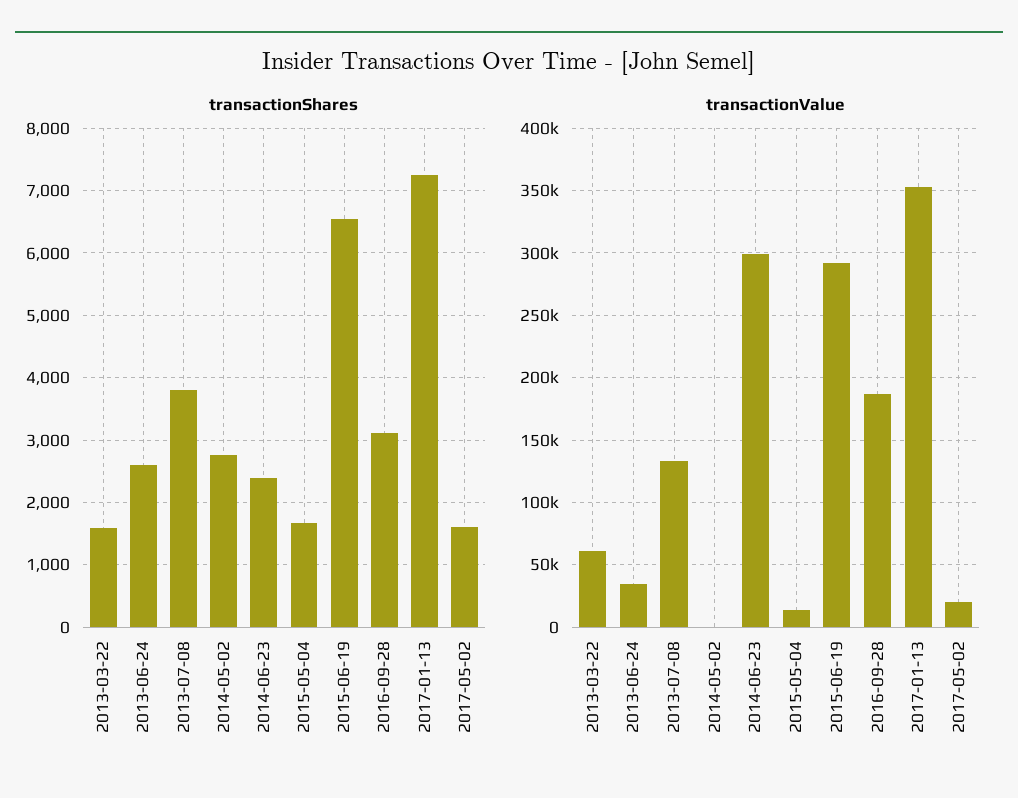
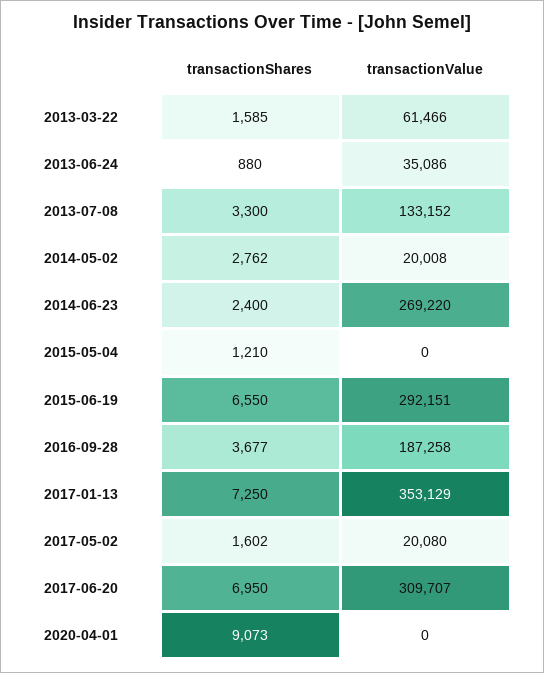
transactionShares, 2013-06-24: 2600 -> 880
transactionShares, 2013-07-08: 3800 -> 3300
transactionShares, 2015-05-04: 1700 -> 1210
transactionShares, 2016-09-28: 3100 -> 3677
transactionValue, 2014-05-02: 0 -> 20008
transactionValue, 2014-06-23: 300000 -> 269220
transactionValue, 2015-05-04: 15000 -> 0
transactionShares, 2017-06-20: none -> 6950
transactionValue, 2017-06-20: none -> 309707
transactionShares, 2020-04-01: none -> 9073
transactionValue, 2020-04-01: none -> 0

